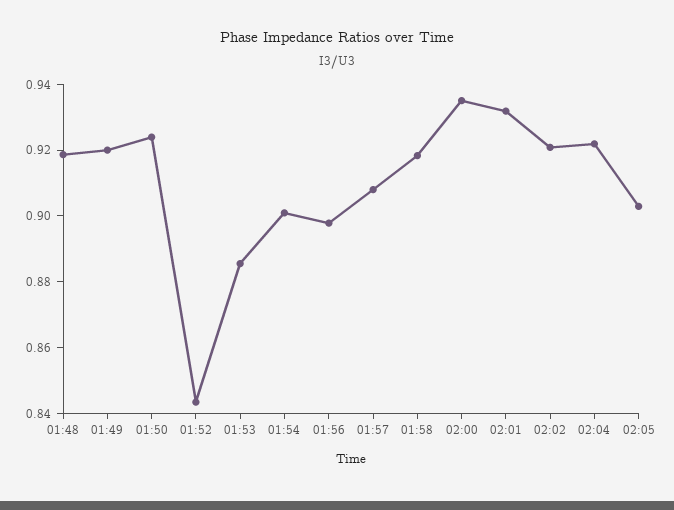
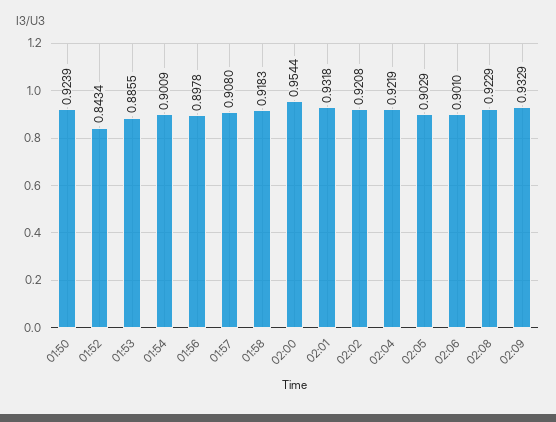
01:48: 0.92 -> none
01:49: 0.92 -> none
02:00: 0.935 -> 0.9544
02:06: none -> 0.901
02:08: none -> 0.9229
02:09: none -> 0.9329

